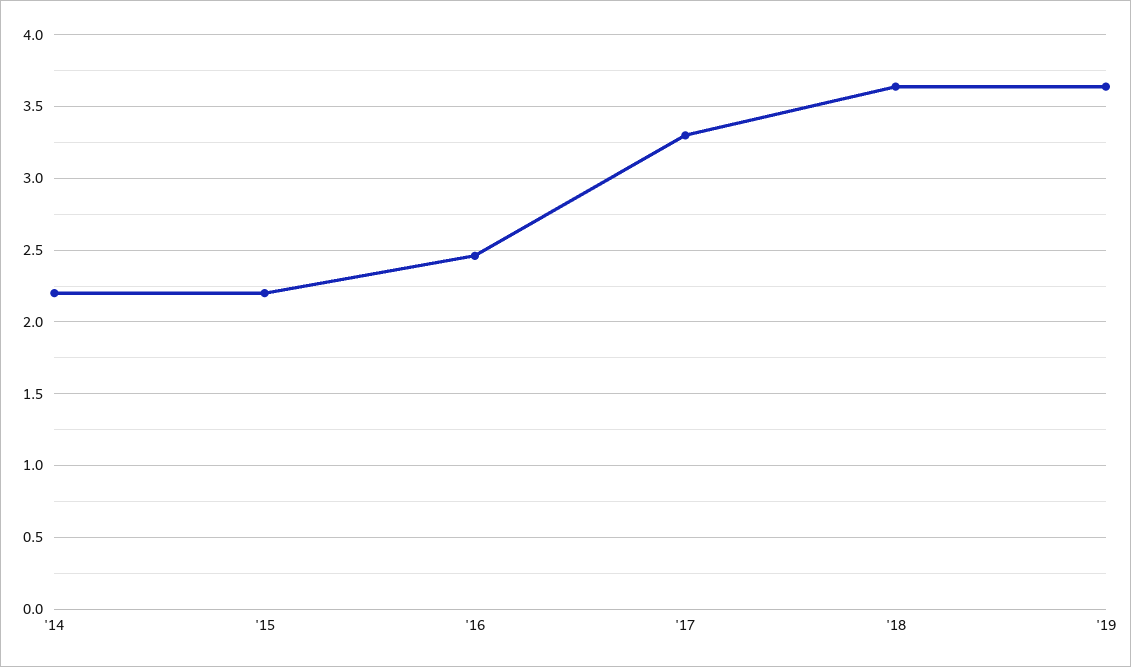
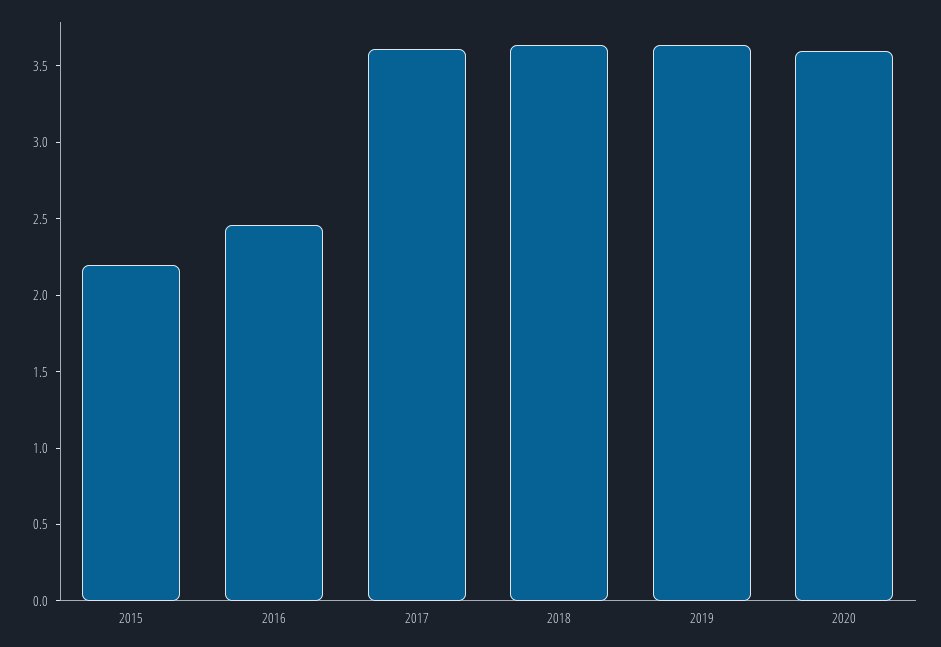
'14: 2.2 -> none
'17: 3.3 -> 3.6
2020: none -> 3.6

